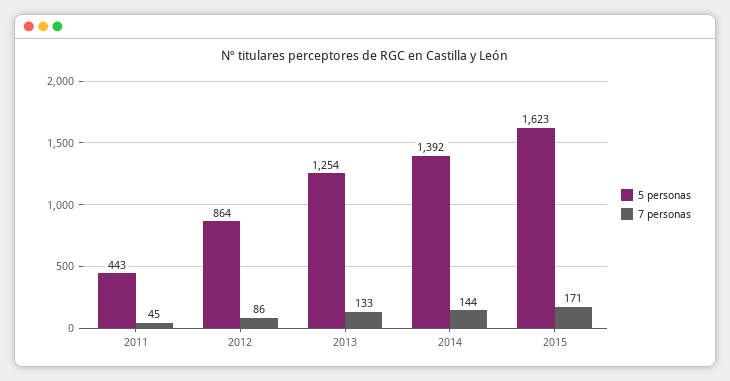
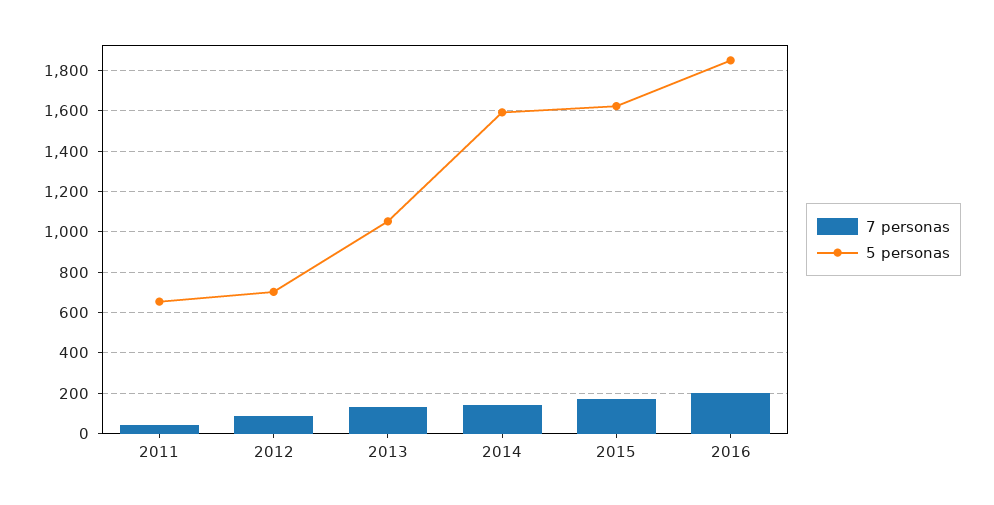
5 personas, 2011: 443 -> 650
5 personas, 2012: 864 -> 700
5 personas, 2013: 1254 -> 1050
5 personas, 2014: 1392 -> 1600
7 personas, 2016: none -> 200
5 personas, 2016: none -> 1850

